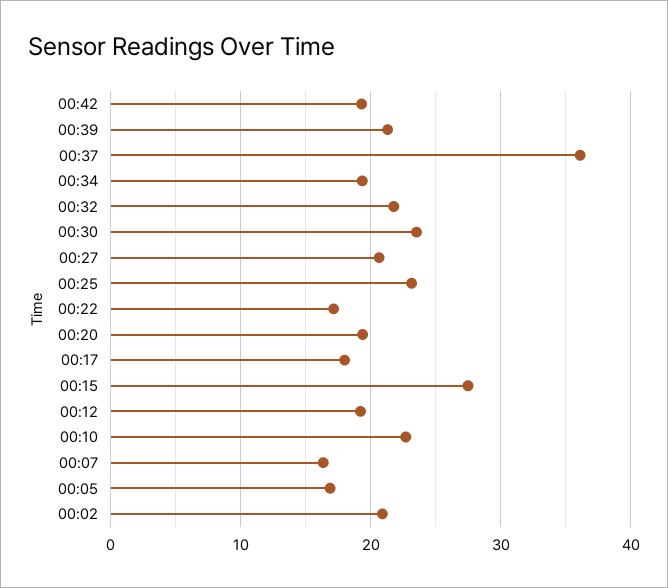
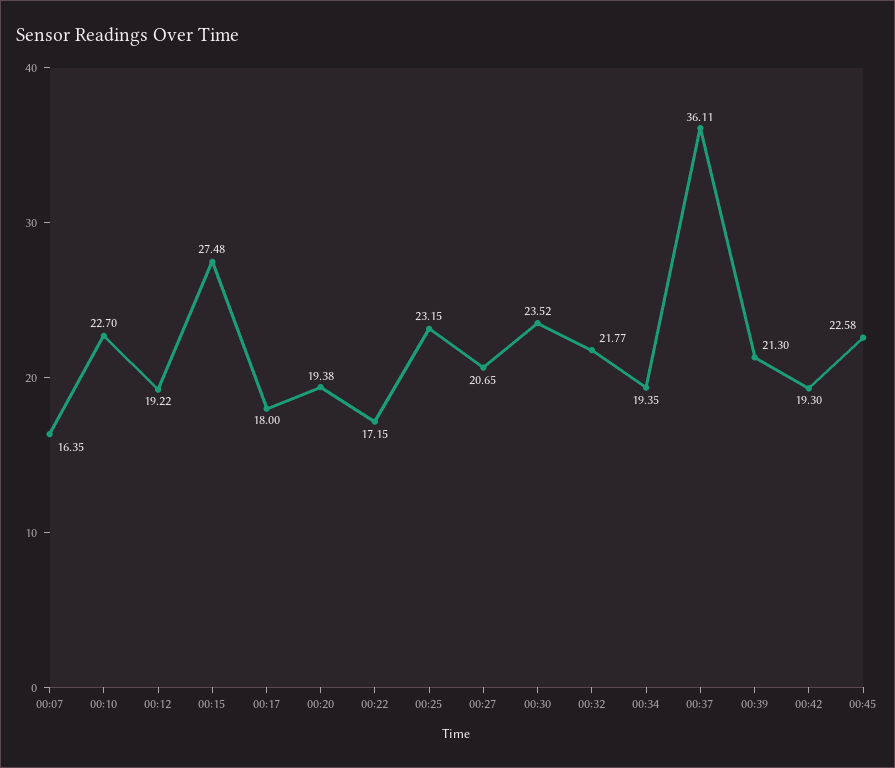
00:05: 17 -> none
00:02: 21 -> none
00:45: none -> 22.58

